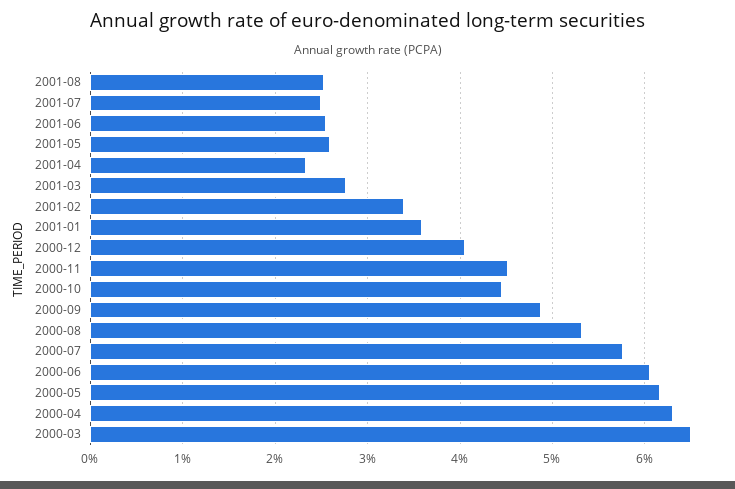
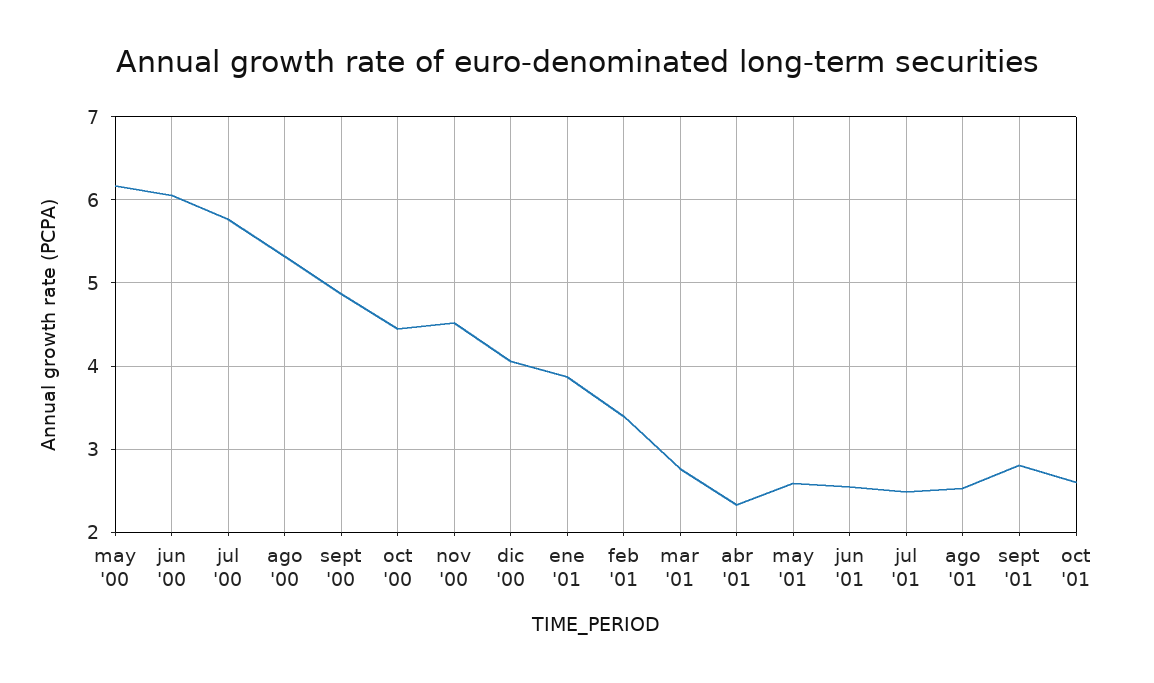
2001-01: 3.6 -> 3.9
2000-04: 6.3 -> none
2000-03: 6.5 -> none
sept '01: none -> 2.8
oct '01: none -> 2.6

